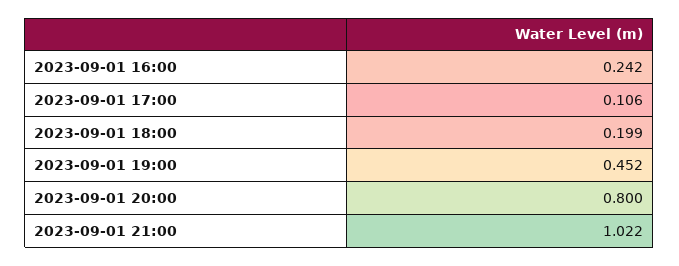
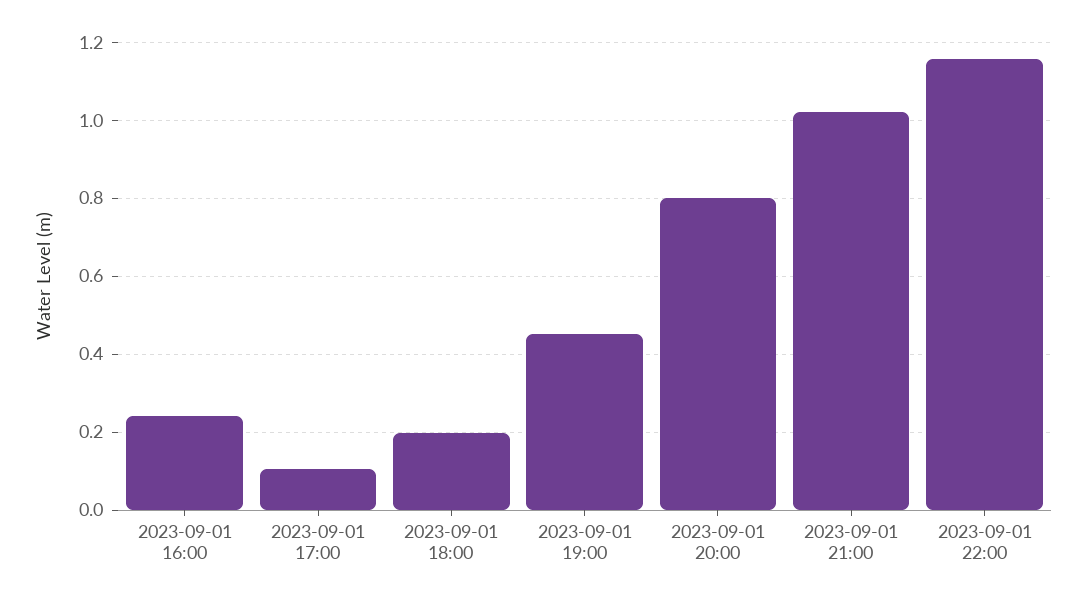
2023-09-01 22:00: none -> 1.16

